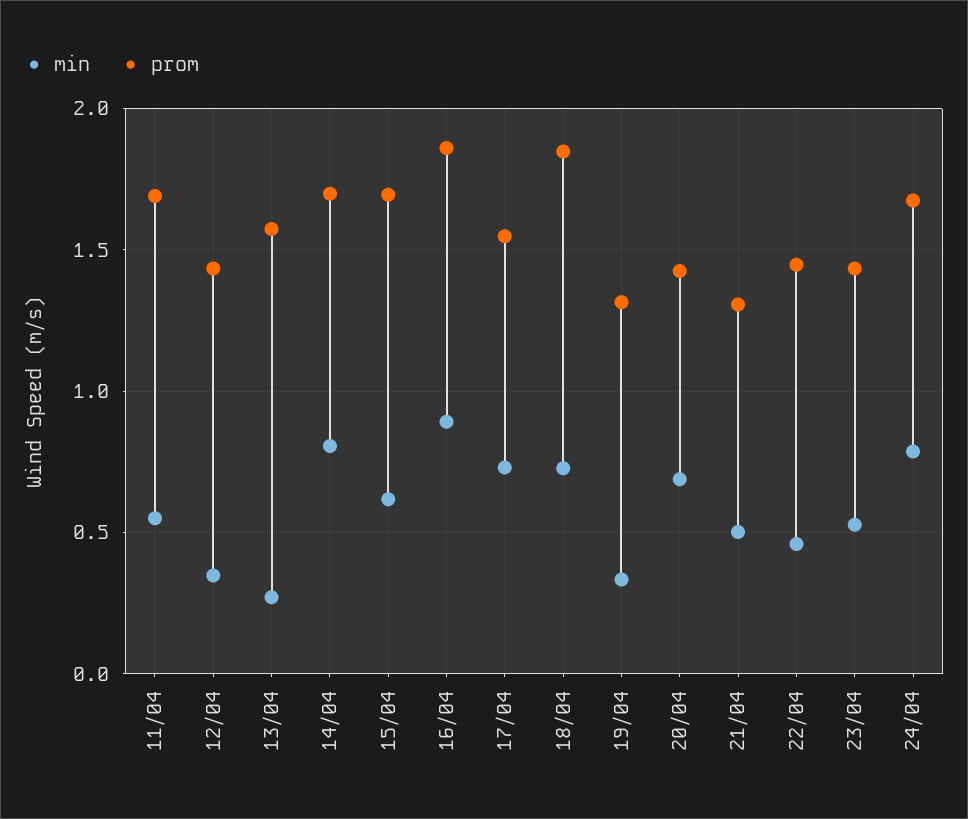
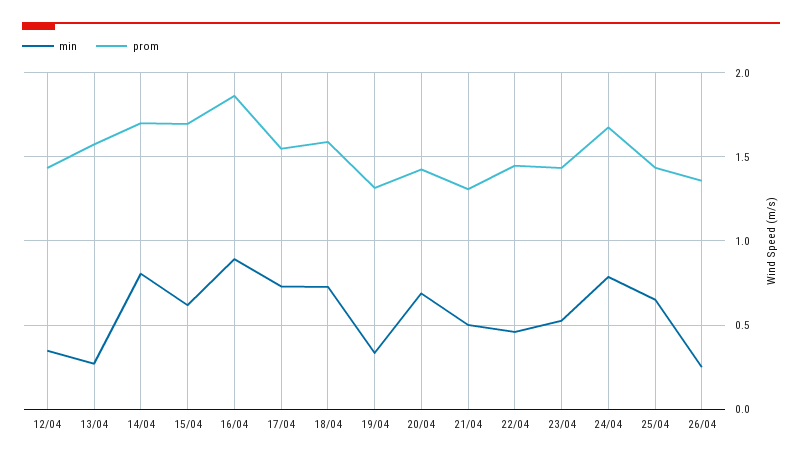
min, 11/04: 0.55 -> none
prom, 11/04: 1.7 -> none
prom, 18/04: 1.85 -> 1.6
min, 25/04: none -> 0.65
prom, 25/04: none -> 1.45
min, 26/04: none -> 0.25
prom, 26/04: none -> 1.35

